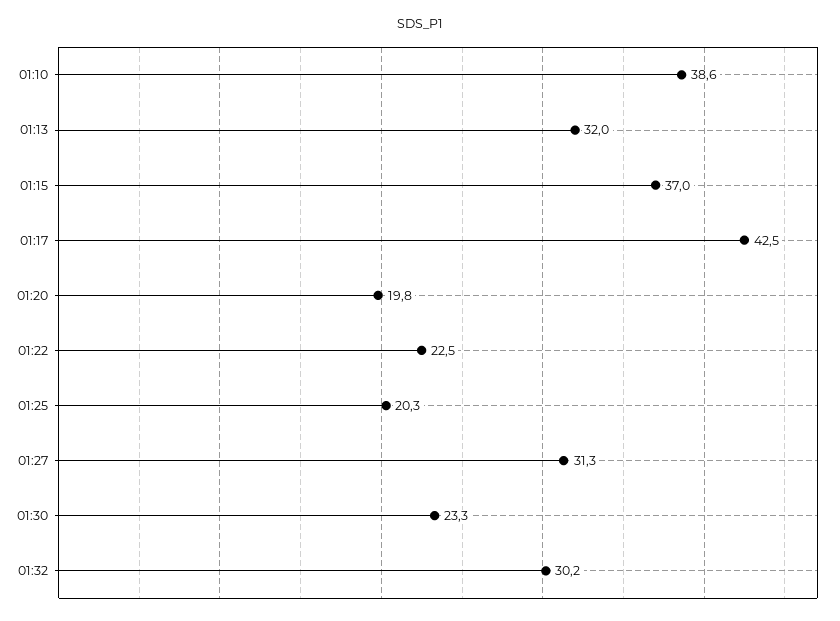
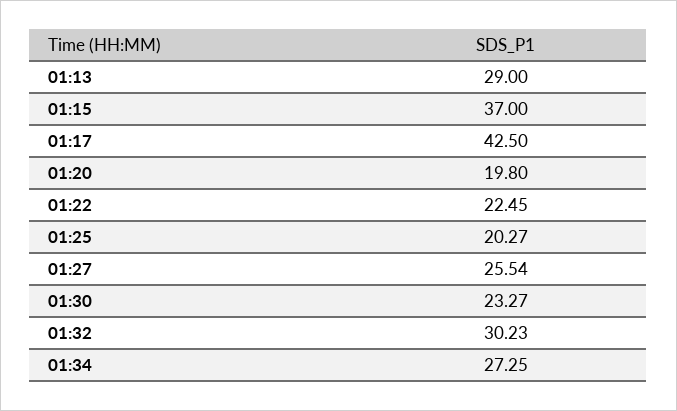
01:10: 38.6 -> none
01:13: 32 -> 29
01:27: 31.3 -> 25.54
01:34: none -> 27.25

